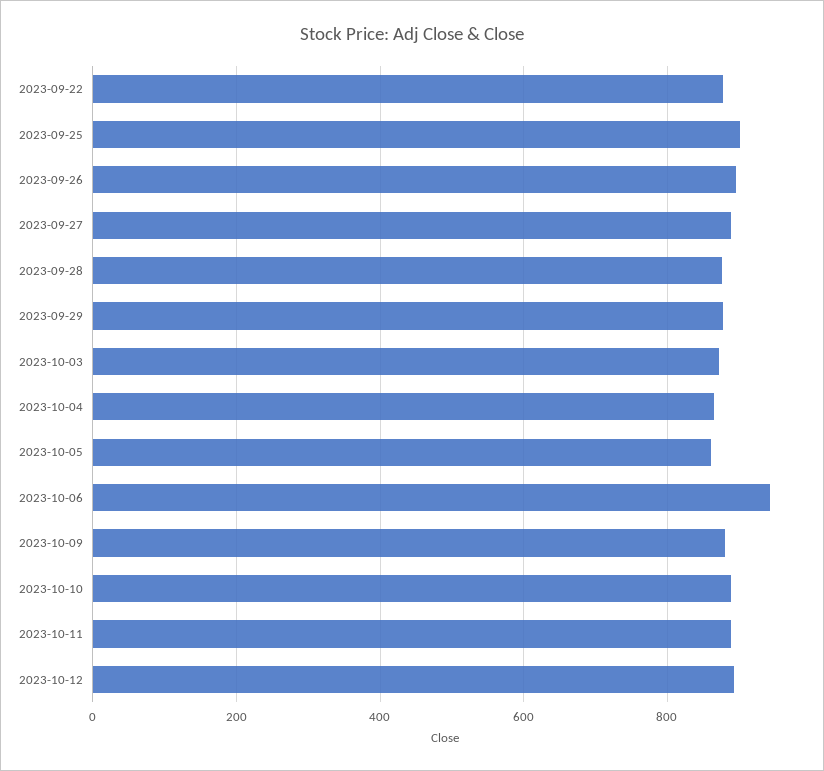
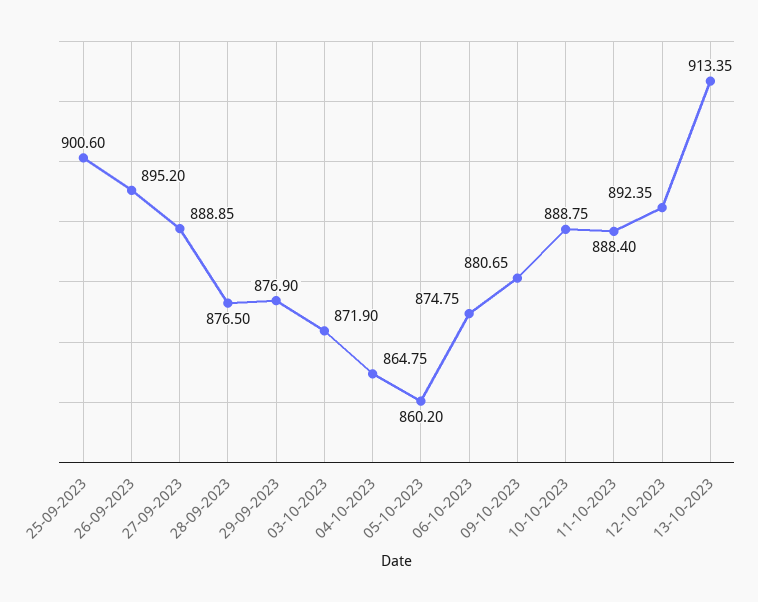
2023-09-22: 880 -> none
2023-10-06: 940 -> 874.75
13-10-2023: none -> 913.35

